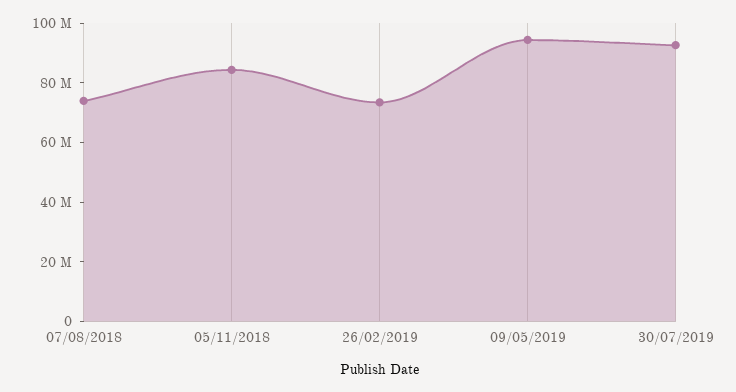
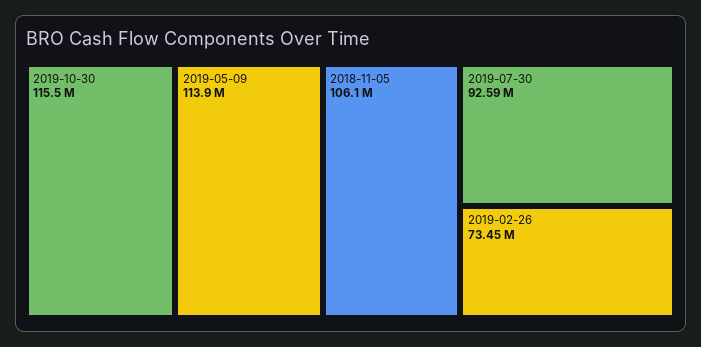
07/08/2018: 75000000 -> none
05/11/2018: 85000000 -> 106100000
09/05/2019: 95000000 -> 113900000
2019-10-30: none -> 115500000

